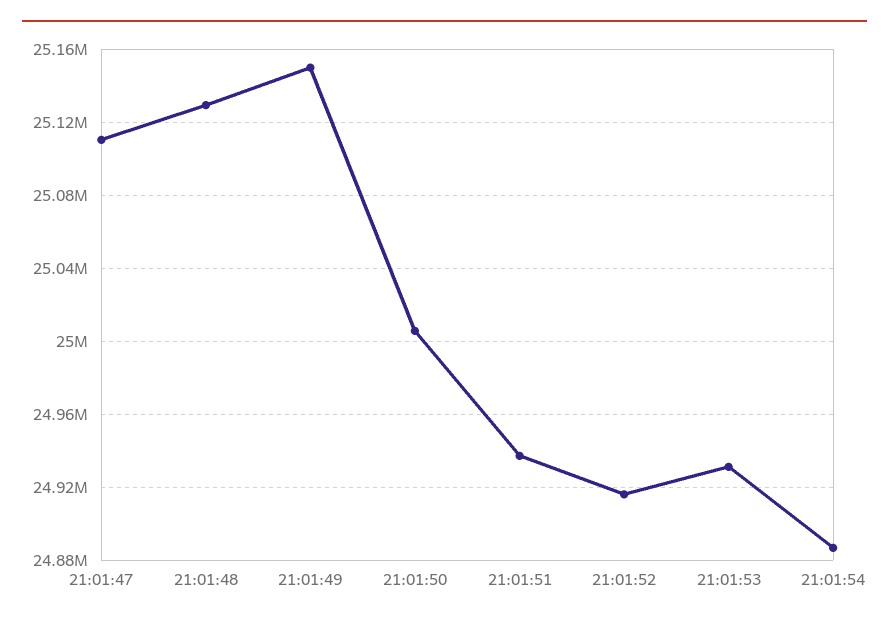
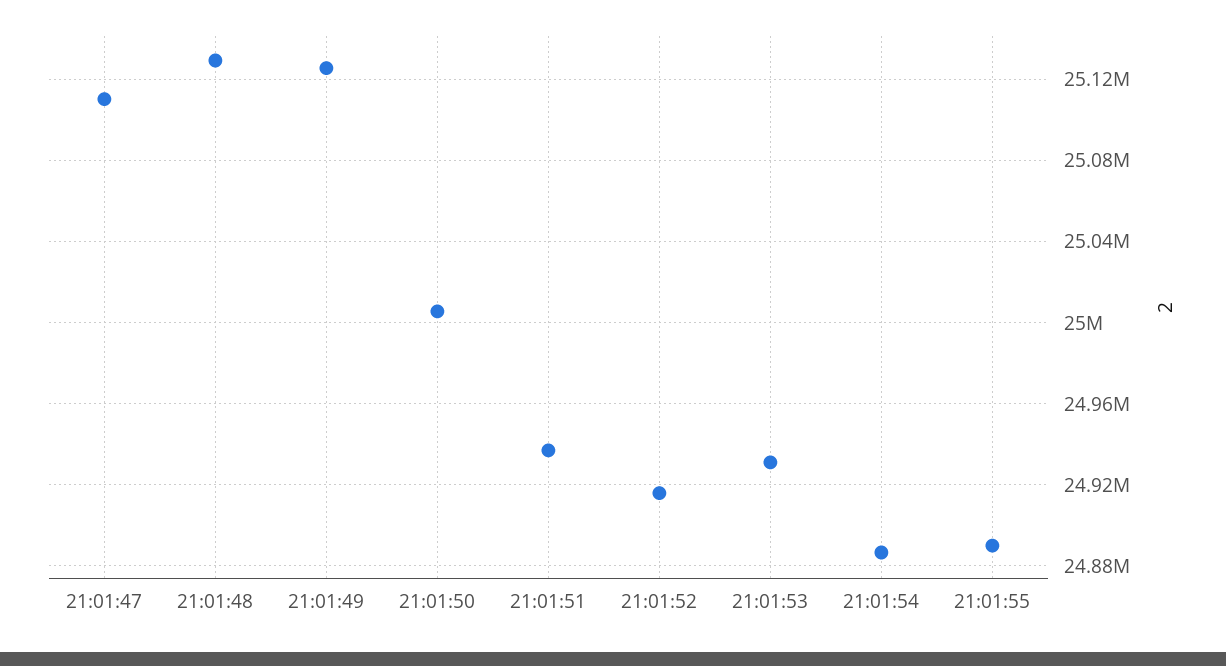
21:01:49: 25150000 -> 25125000
21:01:55: none -> 24890000

